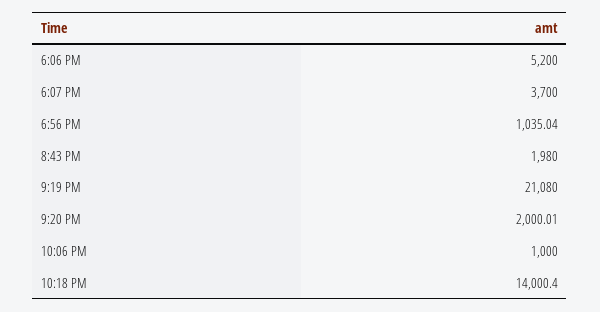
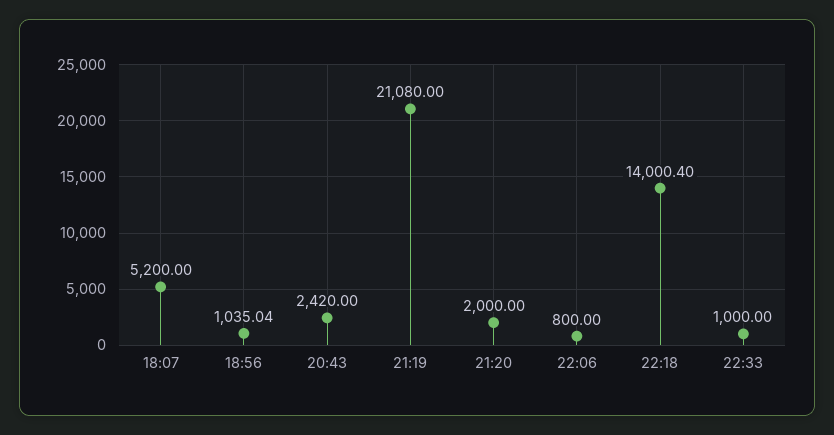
6:06 PM: 5200 -> none
6:07 PM: 3700 -> 5200
8:43 PM: 1980 -> 2420
9:20 PM: 2000.01 -> 2000
10:06 PM: 1000 -> 800
22:33: none -> 1000

